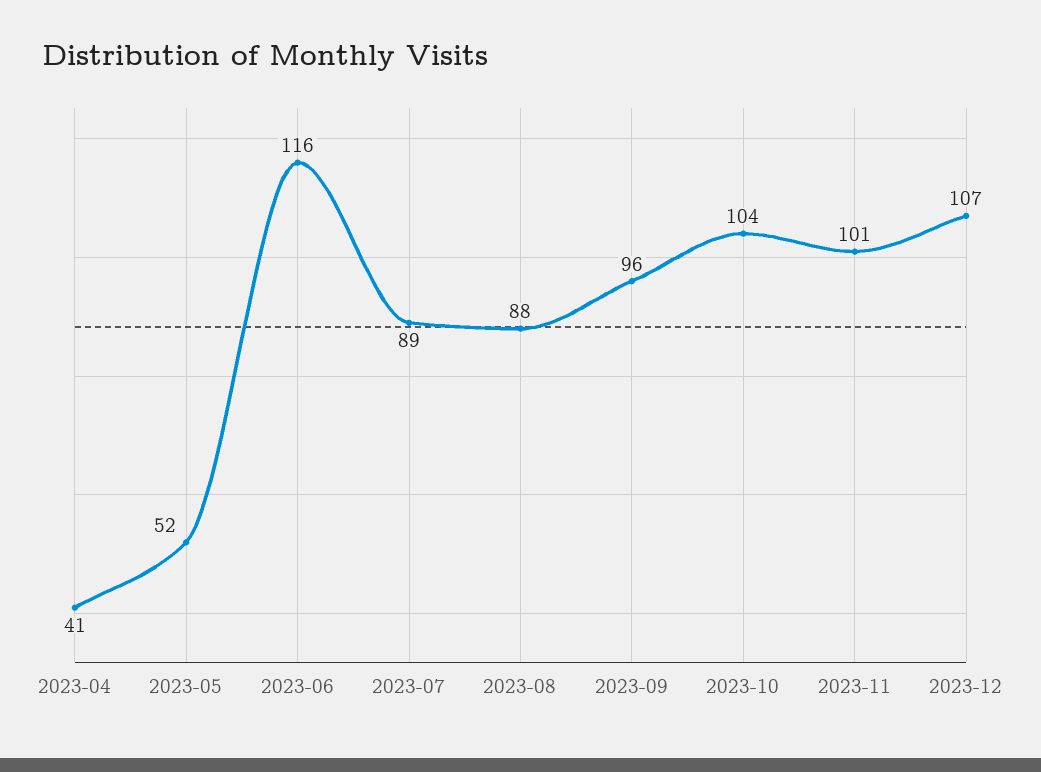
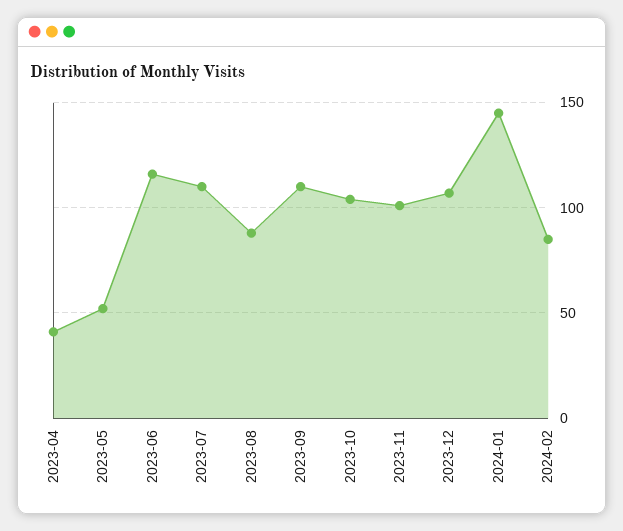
2023-07: 89 -> 110
2023-09: 96 -> 110
2024-01: none -> 145
2024-02: none -> 85

